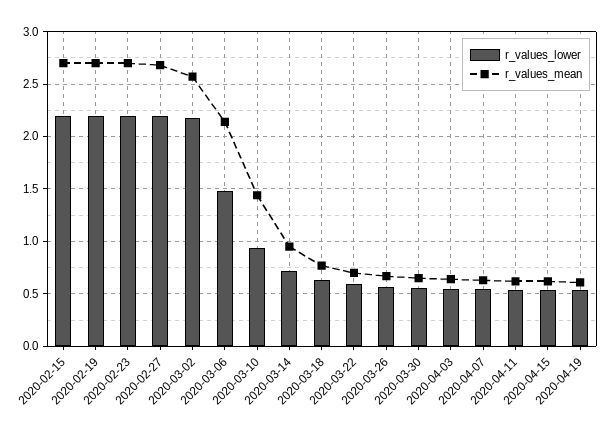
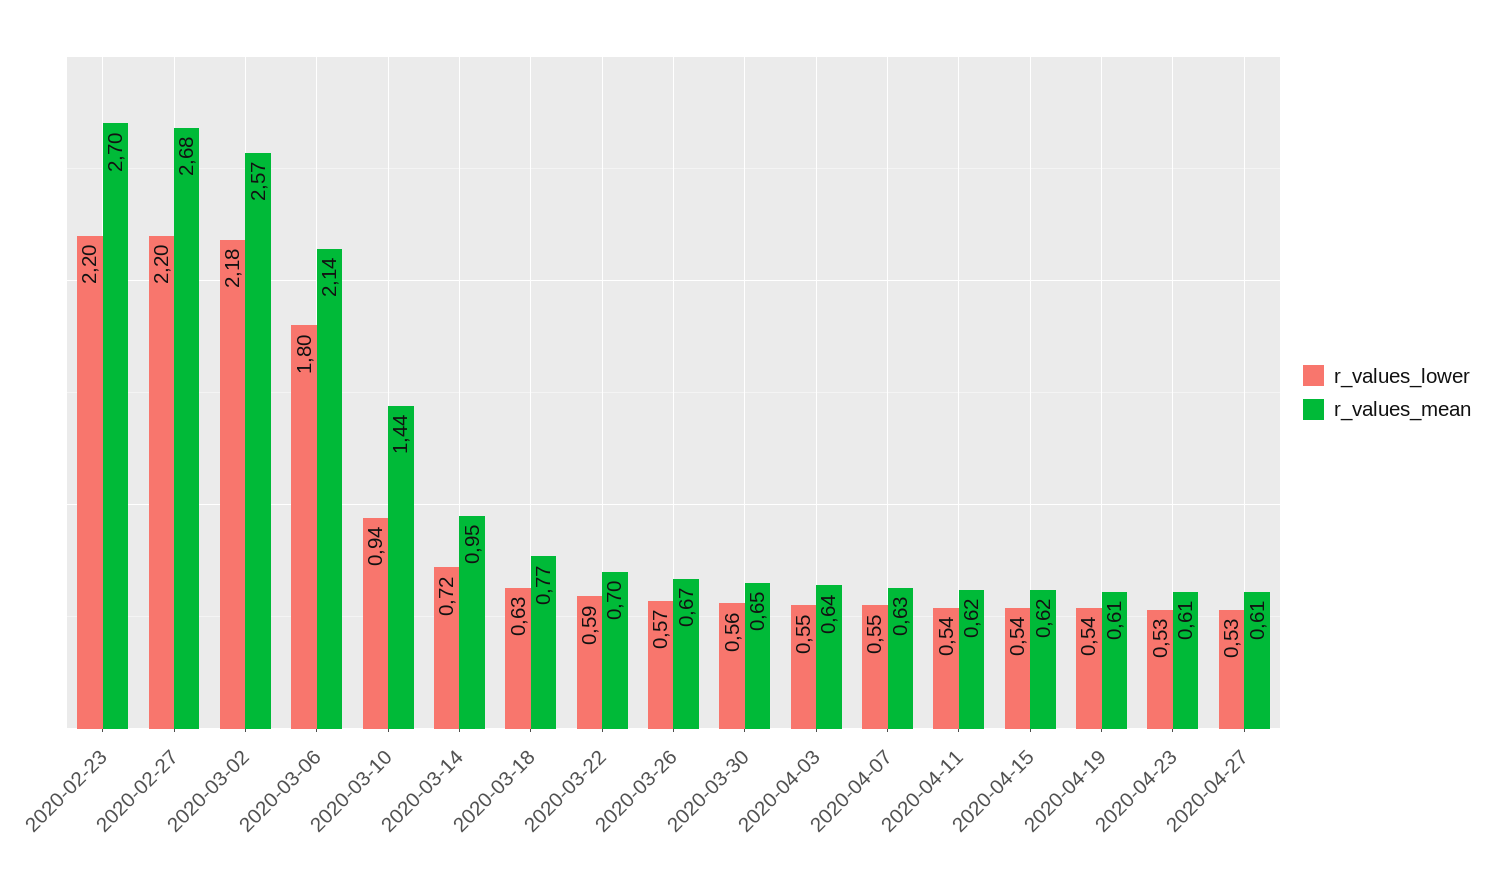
r_values_lower, 2020-02-15: 2.2 -> none
r_values_mean, 2020-02-15: 2.7 -> none
r_values_lower, 2020-02-19: 2.2 -> none
r_values_mean, 2020-02-19: 2.7 -> none
r_values_lower, 2020-03-06: 1.5 -> 1.8
r_values_lower, 2020-04-23: none -> 0.53
r_values_mean, 2020-04-23: none -> 0.61
r_values_lower, 2020-04-27: none -> 0.53
r_values_mean, 2020-04-27: none -> 0.61

